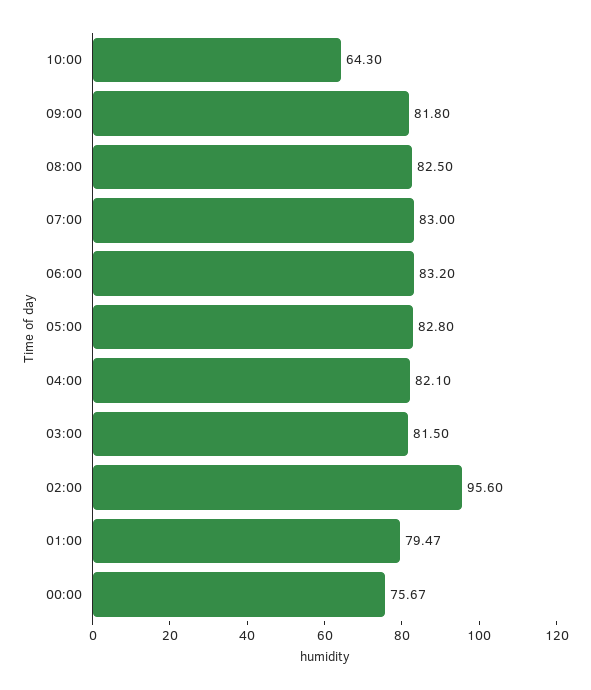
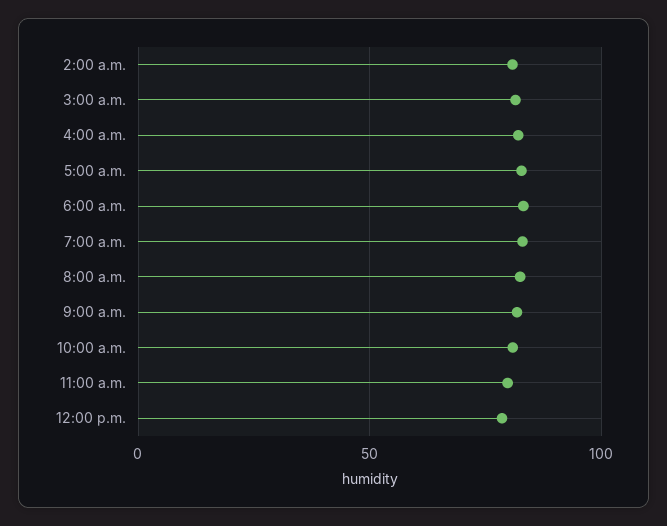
10:00: 64.3 -> 80
02:00: 95.6 -> 80
01:00: 79.47 -> none
00:00: 75.67 -> none
11:00 a.m.: none -> 80
12:00 p.m.: none -> 80

